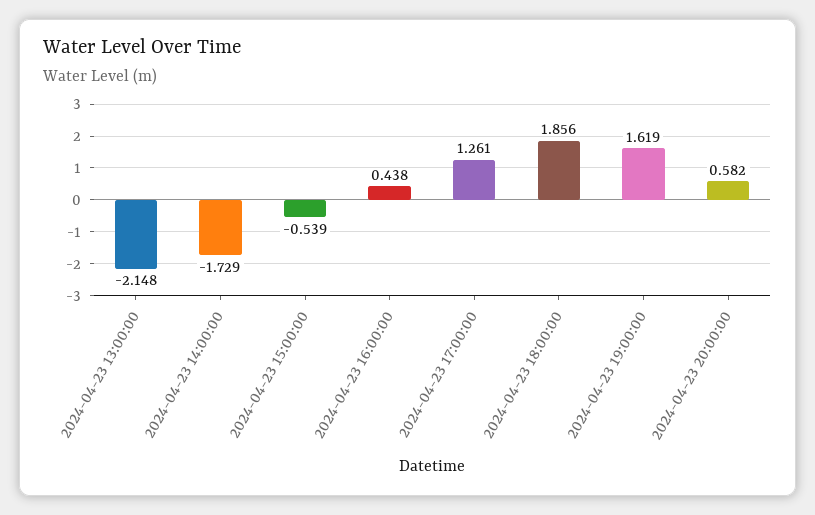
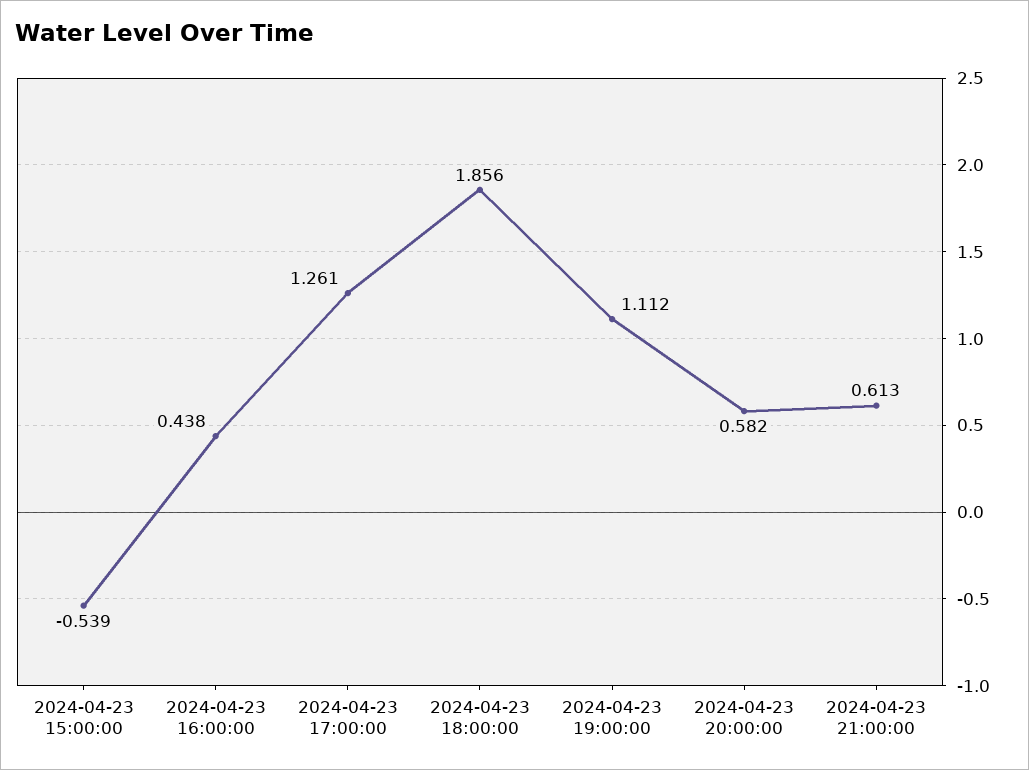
2024-04-23 13:00:00: -2.148 -> none
2024-04-23 14:00:00: -1.729 -> none
2024-04-23 19:00:00: 1.619 -> 1.112
2024-04-23 21:00:00: none -> 0.613

